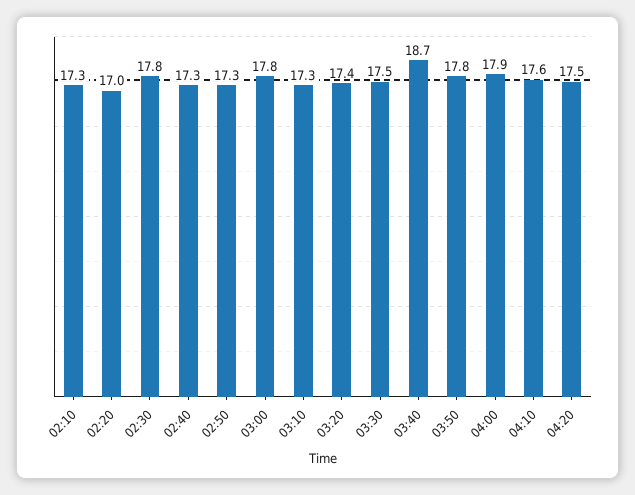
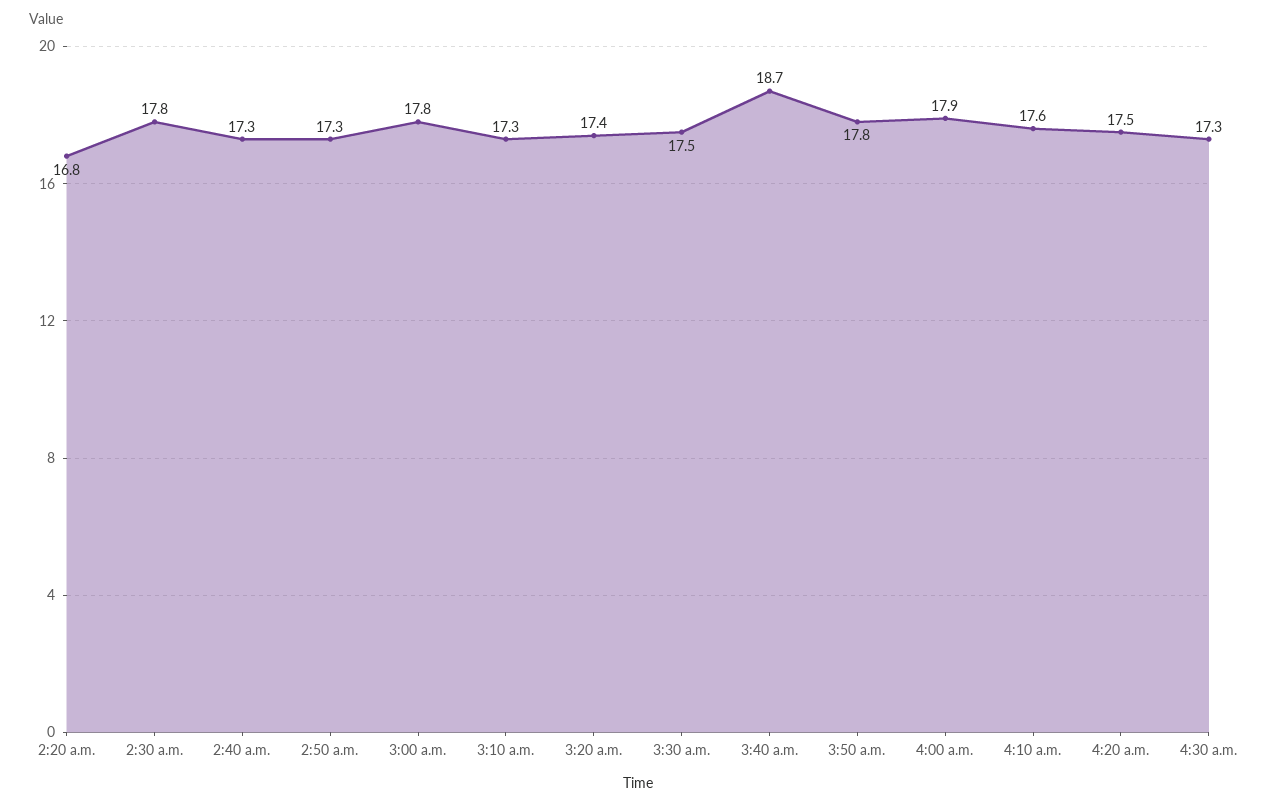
02:10: 17.3 -> none
02:20: 17 -> 16.8
4:30 a.m.: none -> 17.3

